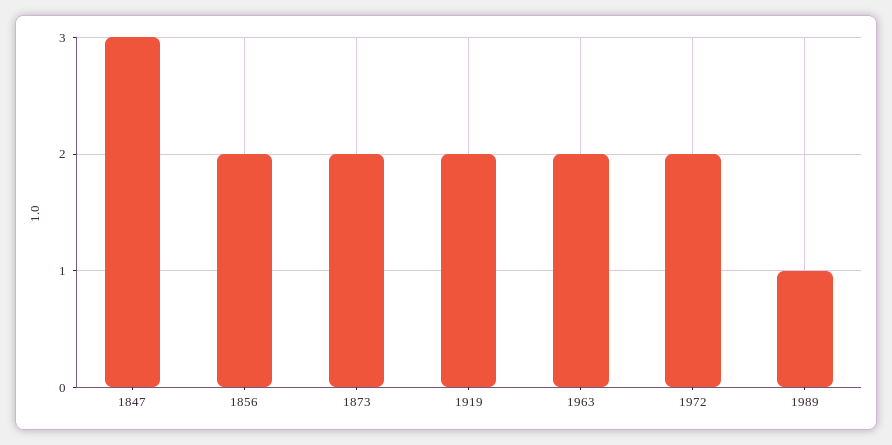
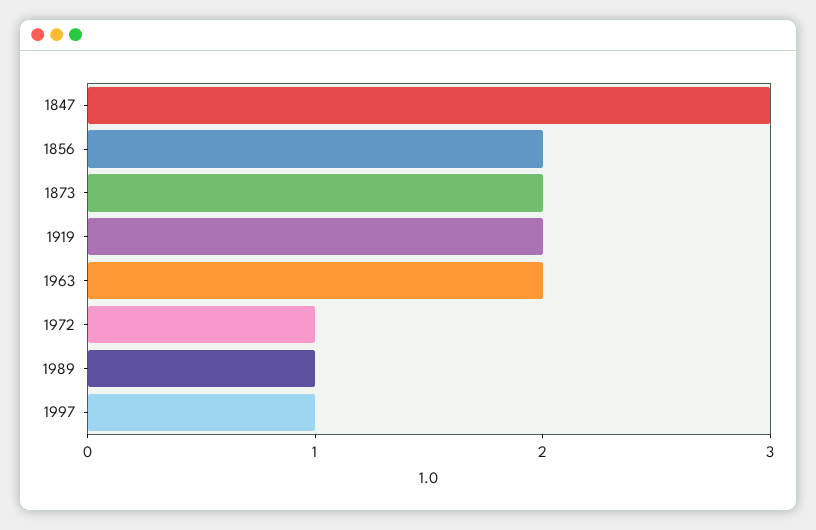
1972: 2 -> 1
1997: none -> 1

